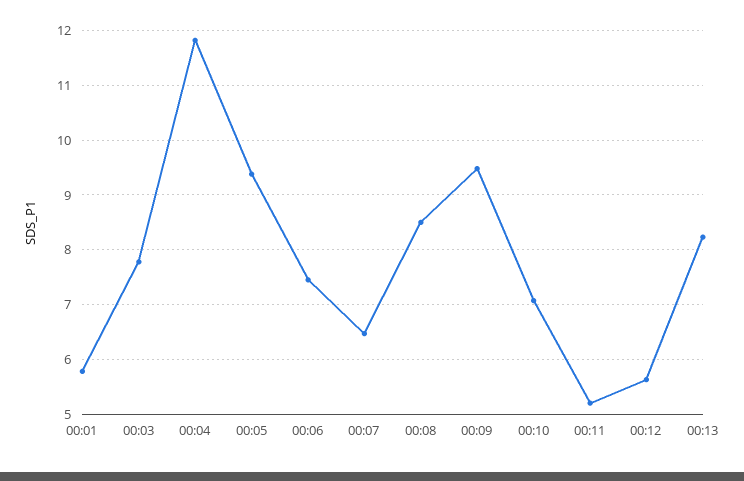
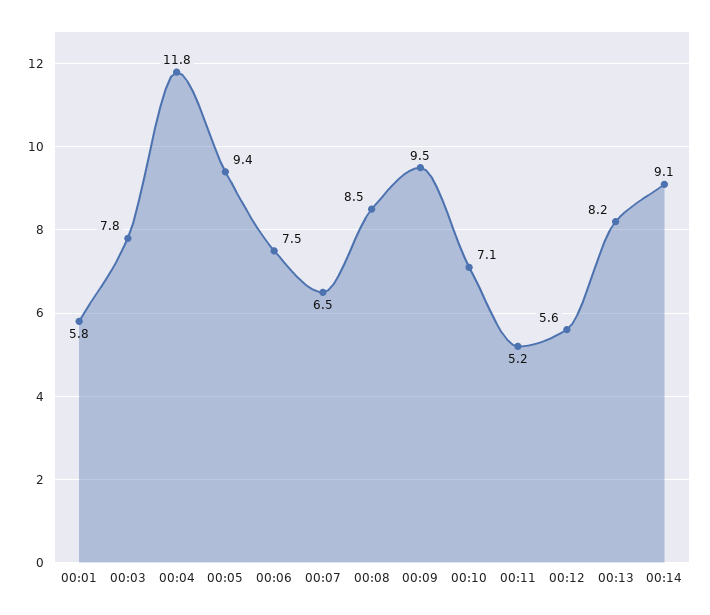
00:14: none -> 9.1

